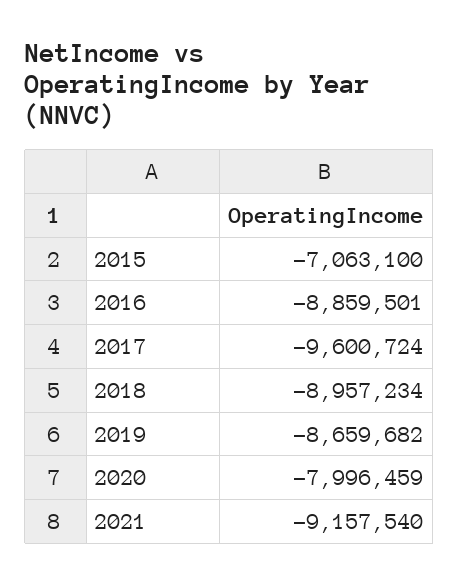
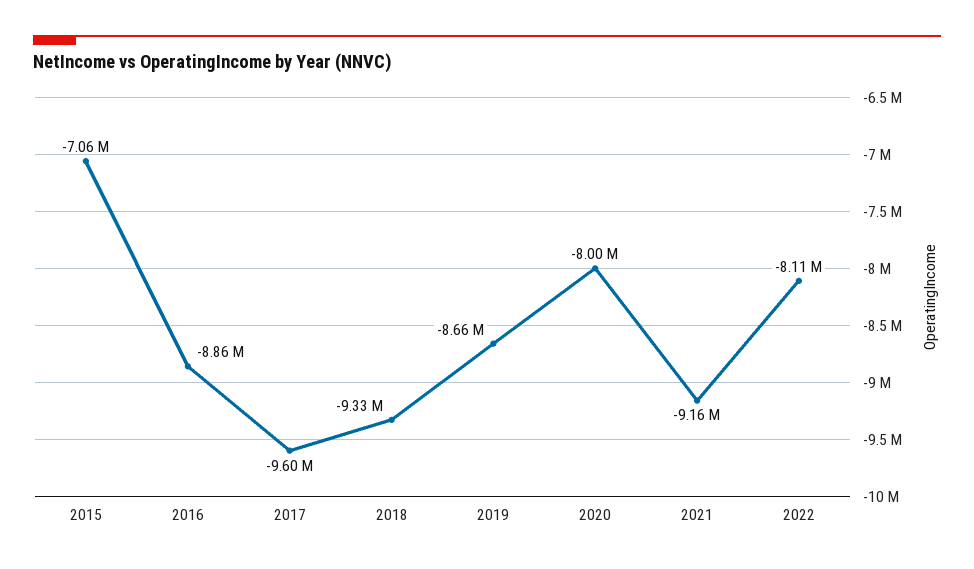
2018: -8957234 -> -9330000
2022: none -> -8110000

